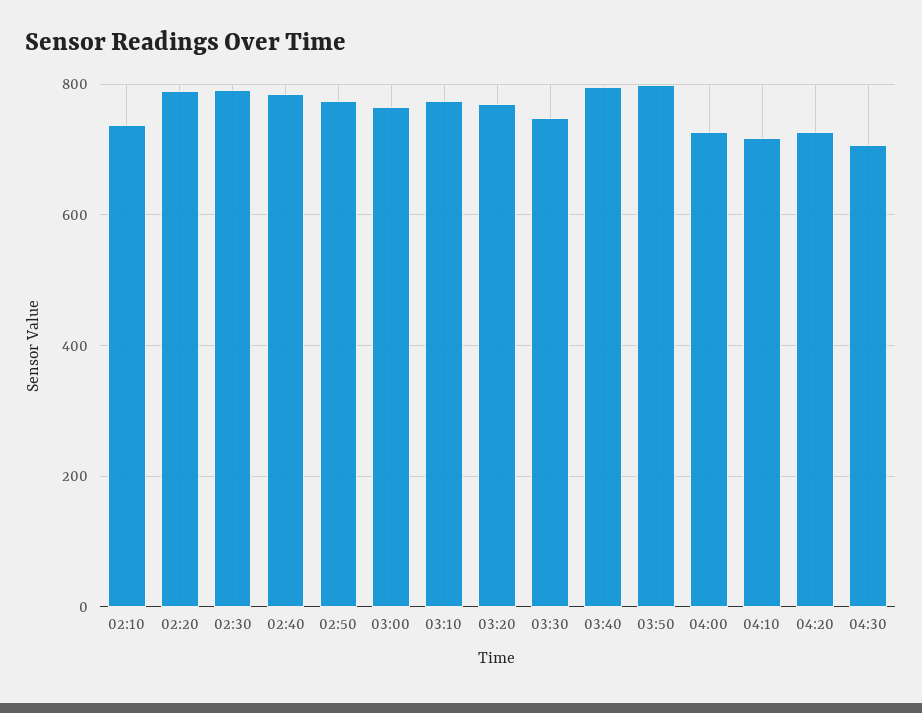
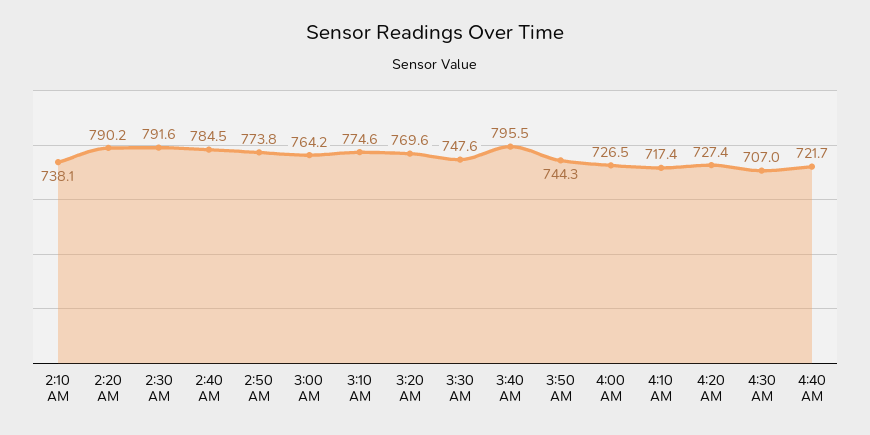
03:50: 800 -> 744.3
4:40 AM: none -> 721.7

